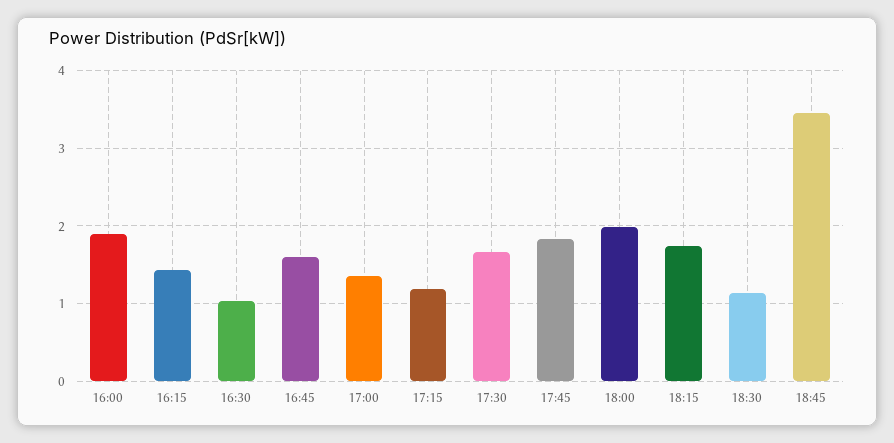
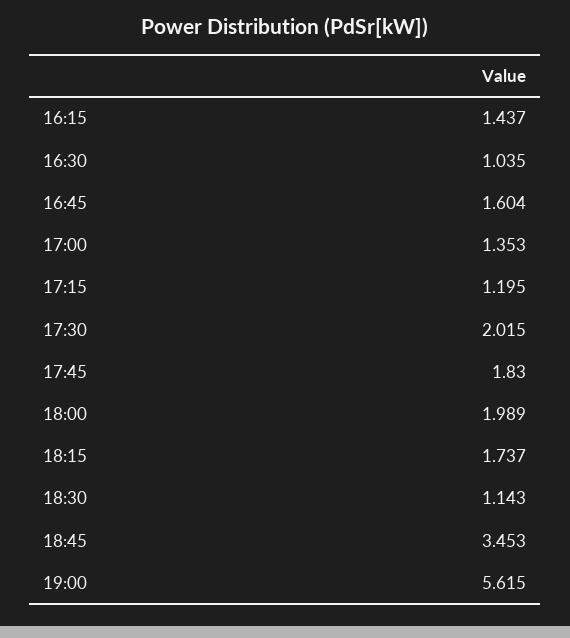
16:00: 1.9 -> none
17:30: 1.7 -> 2.015
19:00: none -> 5.615

